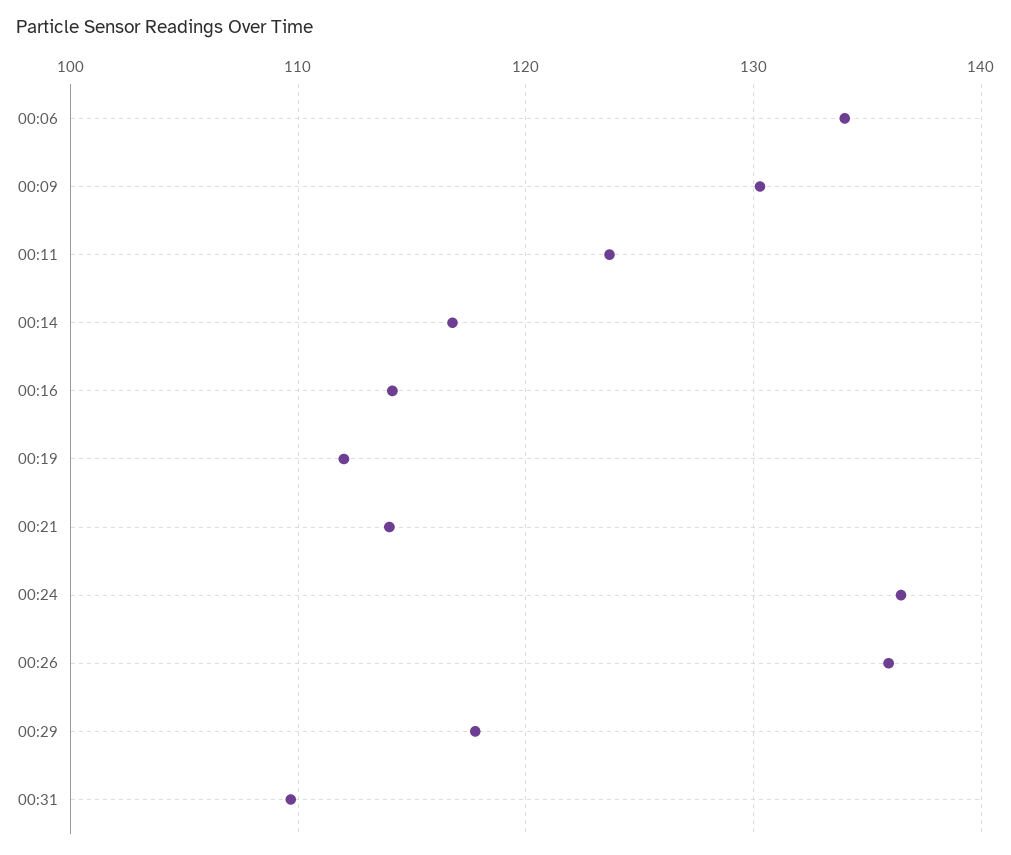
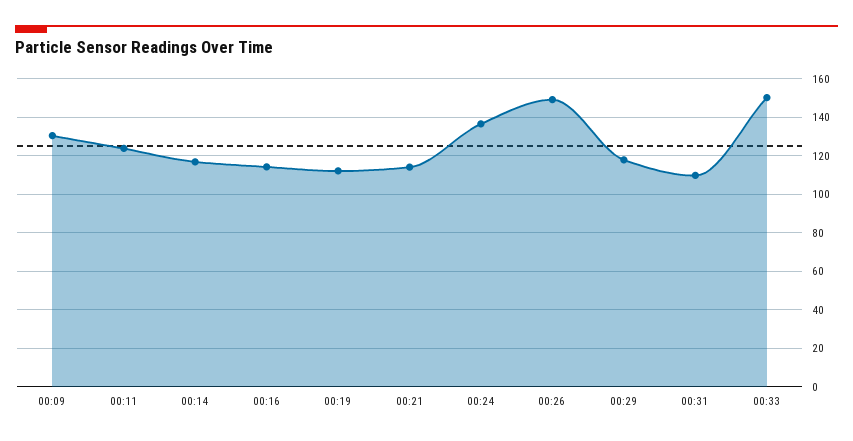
00:06: 134 -> none
00:26: 136 -> 150
00:33: none -> 150

